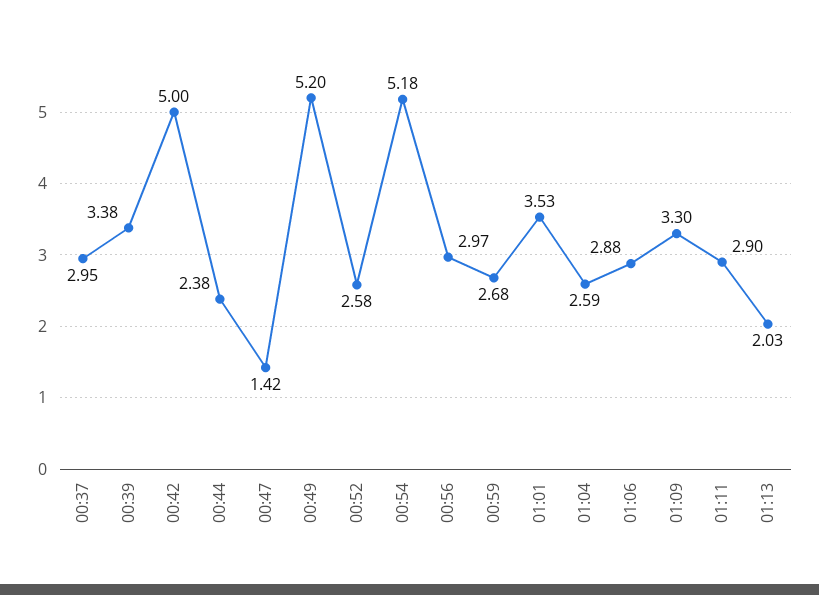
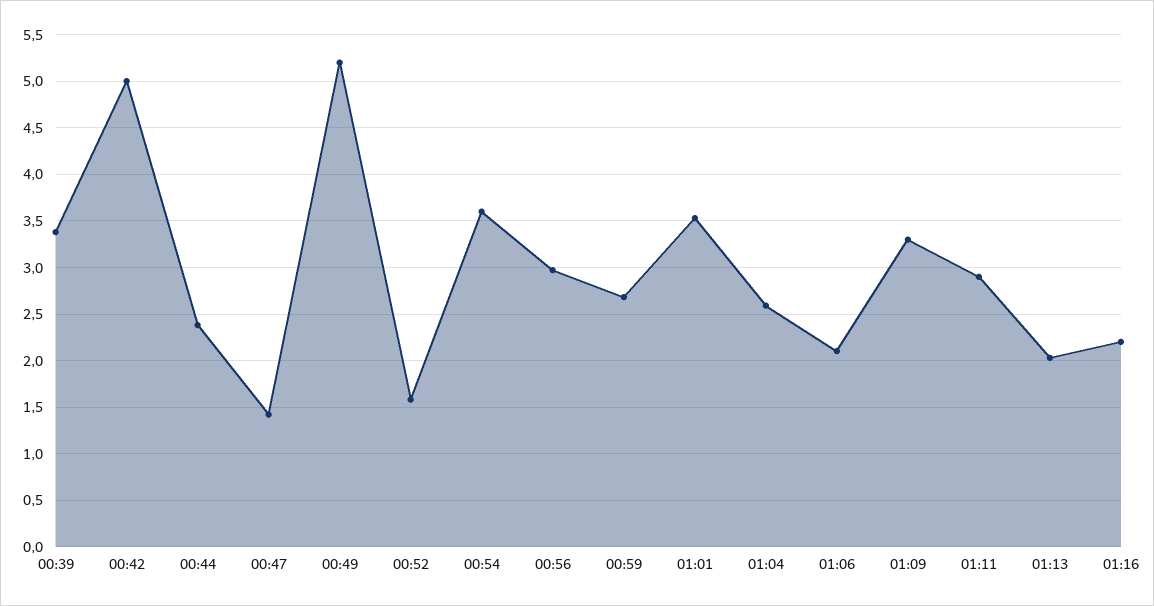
00:37: 2.95 -> none
00:52: 2.58 -> 1.6
00:54: 5.18 -> 3.6
01:06: 2.88 -> 2.1
01:16: none -> 2.2

